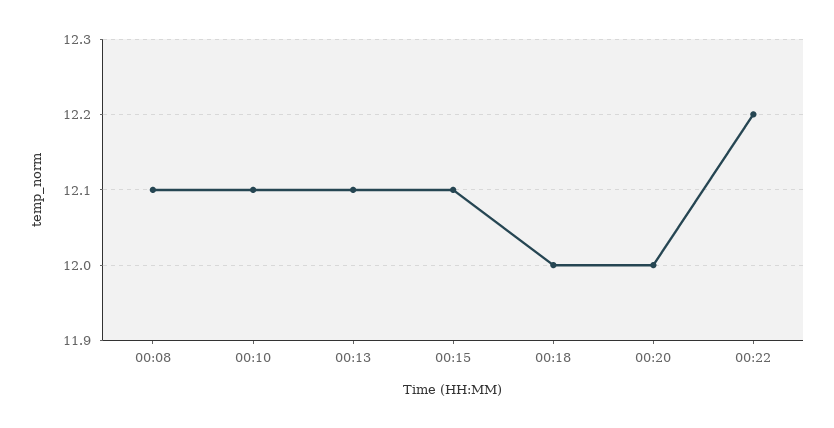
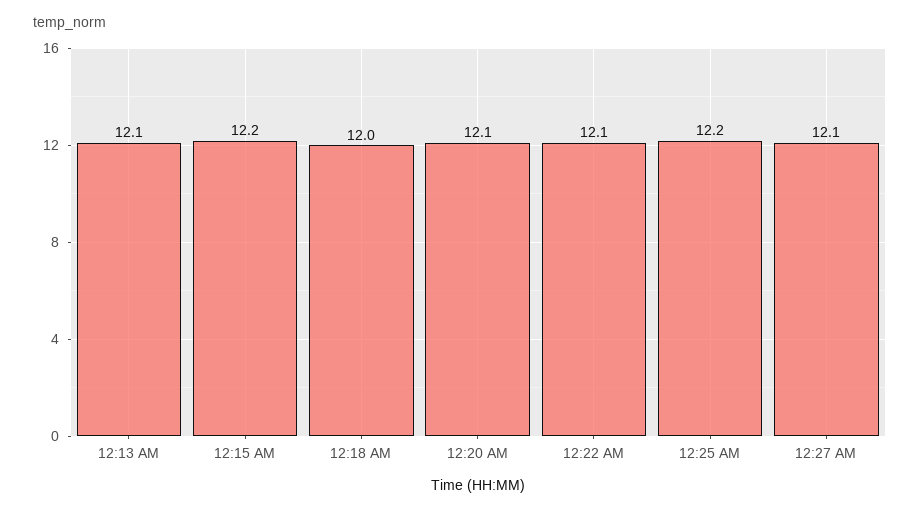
00:08: 12.1 -> none
00:10: 12.1 -> none
00:15: 12.1 -> 12.2
00:20: 12 -> 12.1
00:22: 12.2 -> 12.1
12:25 AM: none -> 12.2
12:27 AM: none -> 12.1

